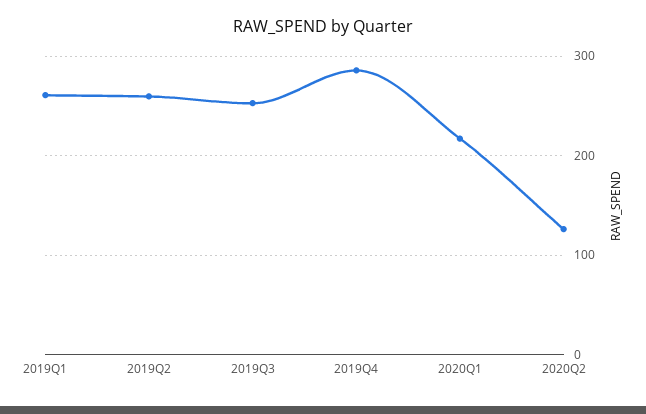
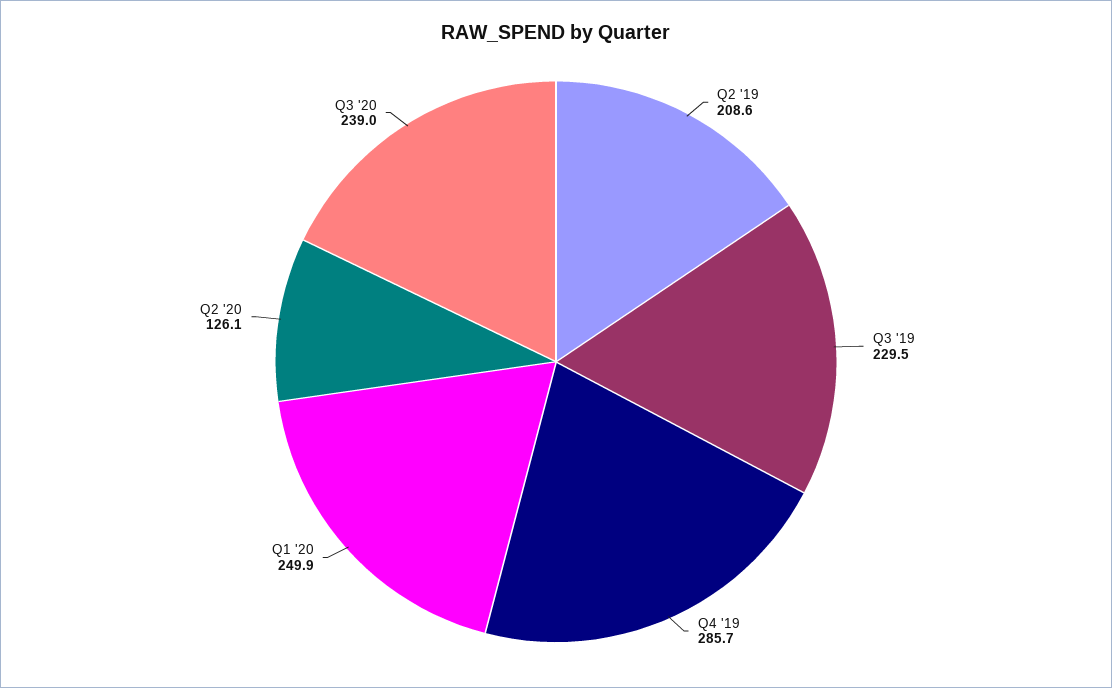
2019Q1: 260 -> none
2019Q2: 260 -> 208.6
2019Q3: 250 -> 229.5
2020Q1: 220 -> 249.9
Q3 '20: none -> 239

